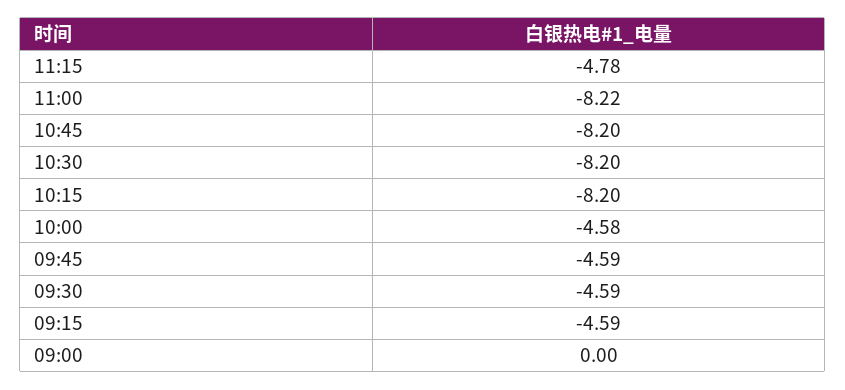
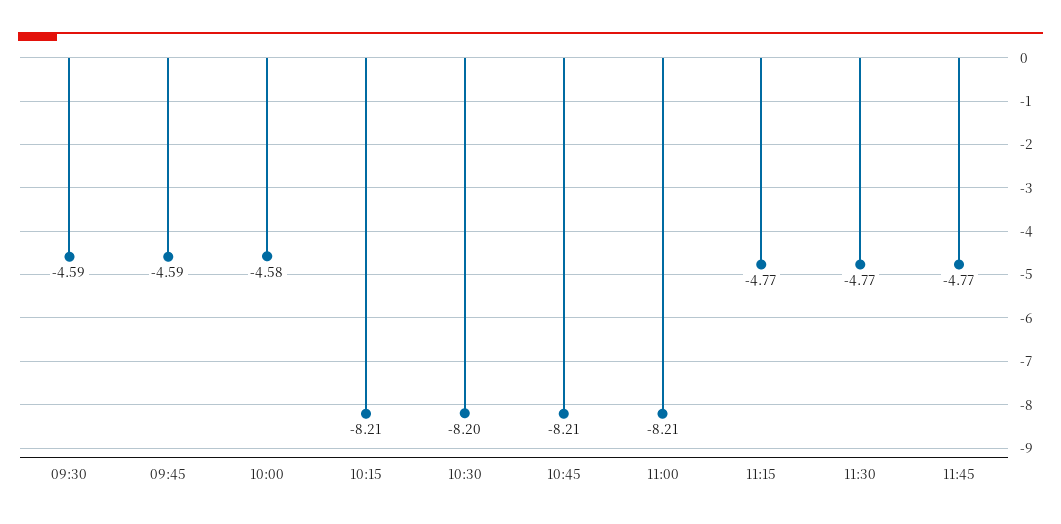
11:15: -4.78 -> -4.77
11:00: -8.22 -> -8.21
10:45: -8.2 -> -8.21
10:15: -8.2 -> -8.21
09:15: -4.59 -> none
09:00: 0 -> none
11:30: none -> -4.77
11:45: none -> -4.77

